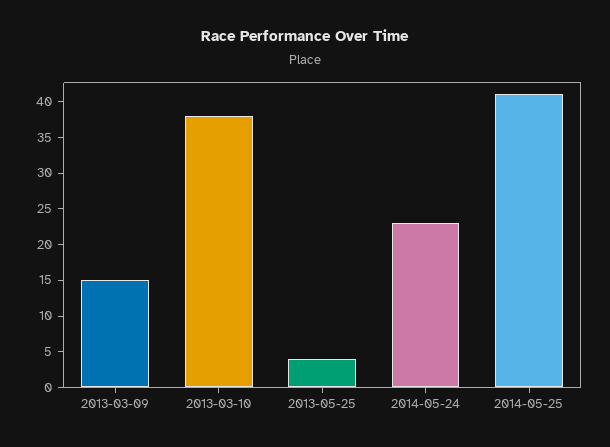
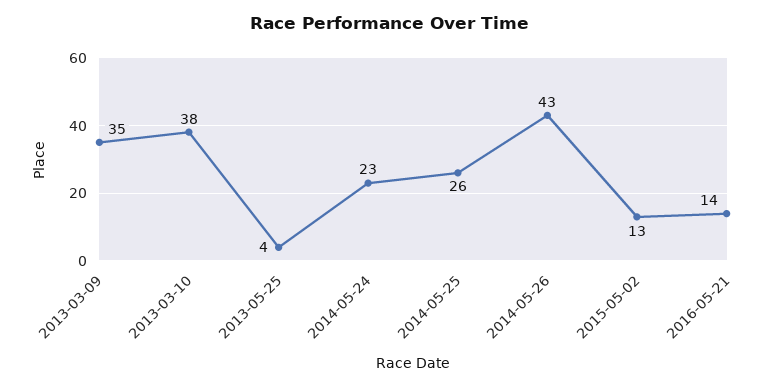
2013-03-09: 15 -> 35
2014-05-25: 40 -> 26
2014-05-26: none -> 43
2015-05-02: none -> 13
2016-05-21: none -> 14

